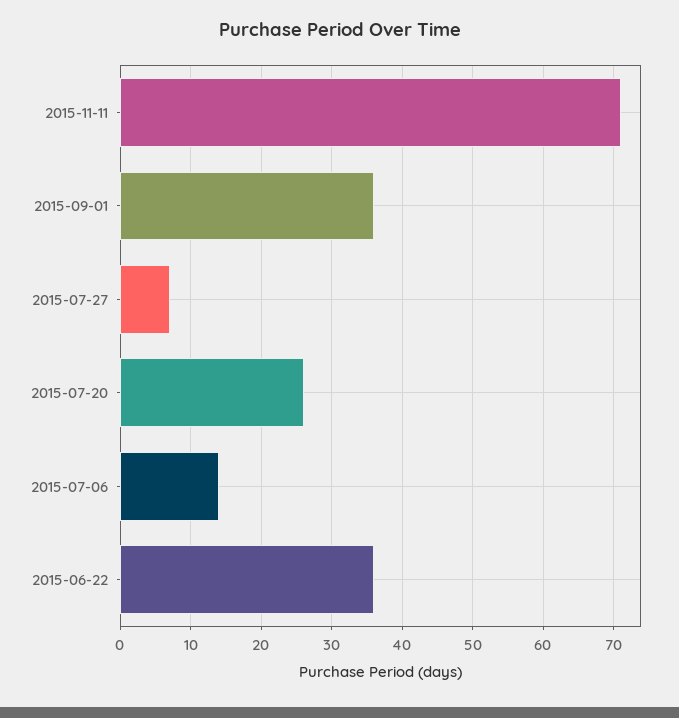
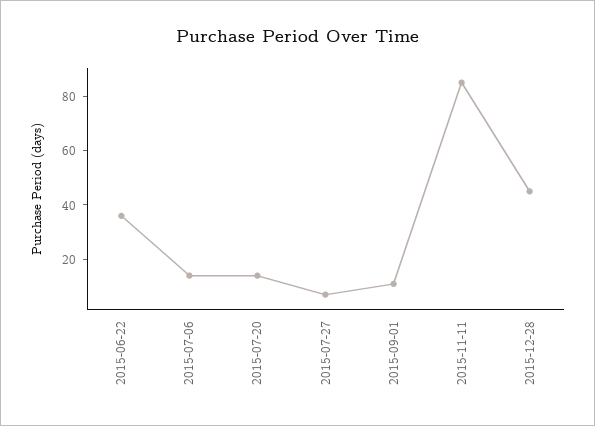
2015-11-11: 71 -> 85
2015-09-01: 36 -> 10
2015-07-20: 26 -> 15
2015-12-28: none -> 45

